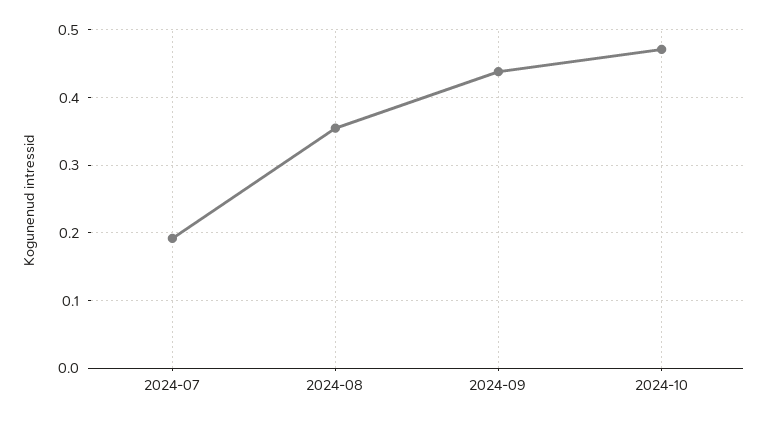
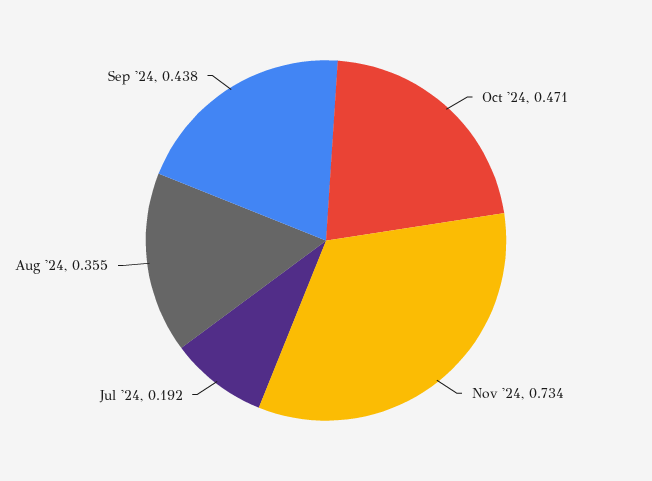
Nov '24: none -> 0.734

